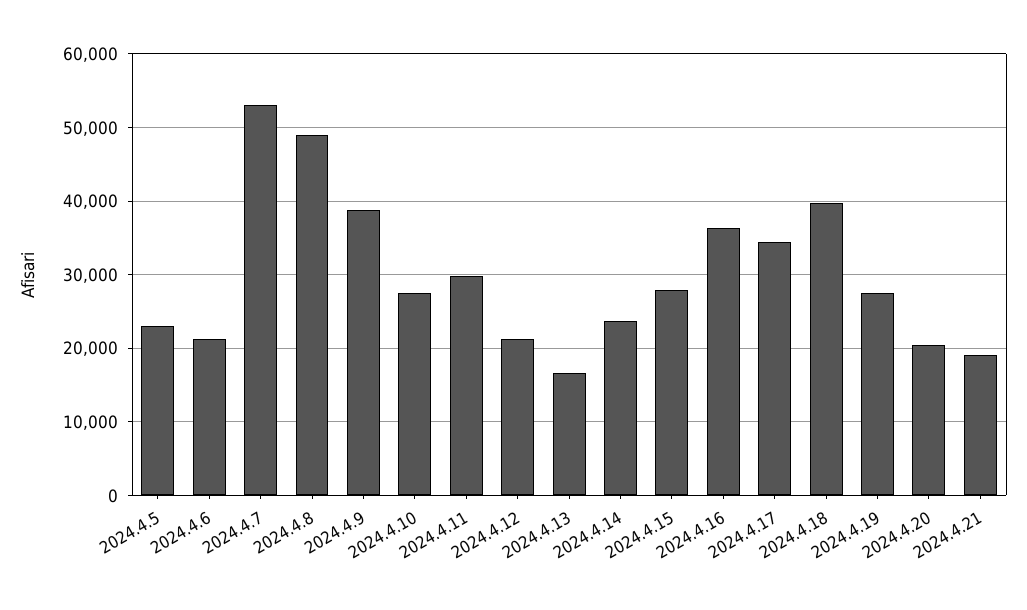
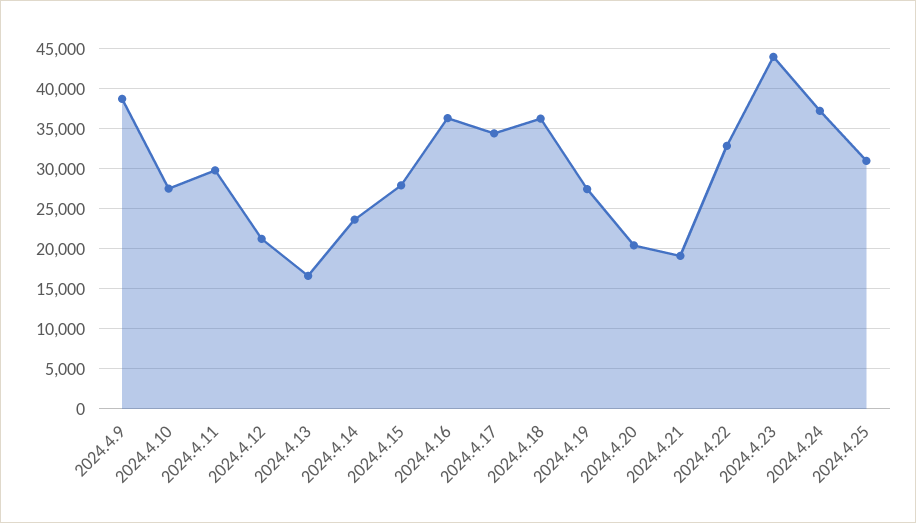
2024.4.5: 23000 -> none
2024.4.6: 21000 -> none
2024.4.7: 53000 -> none
2024.4.8: 49000 -> none
2024.4.18: 40000 -> 36000
2024.4.22: none -> 33000
2024.4.23: none -> 44000
2024.4.24: none -> 37000
2024.4.25: none -> 31000

